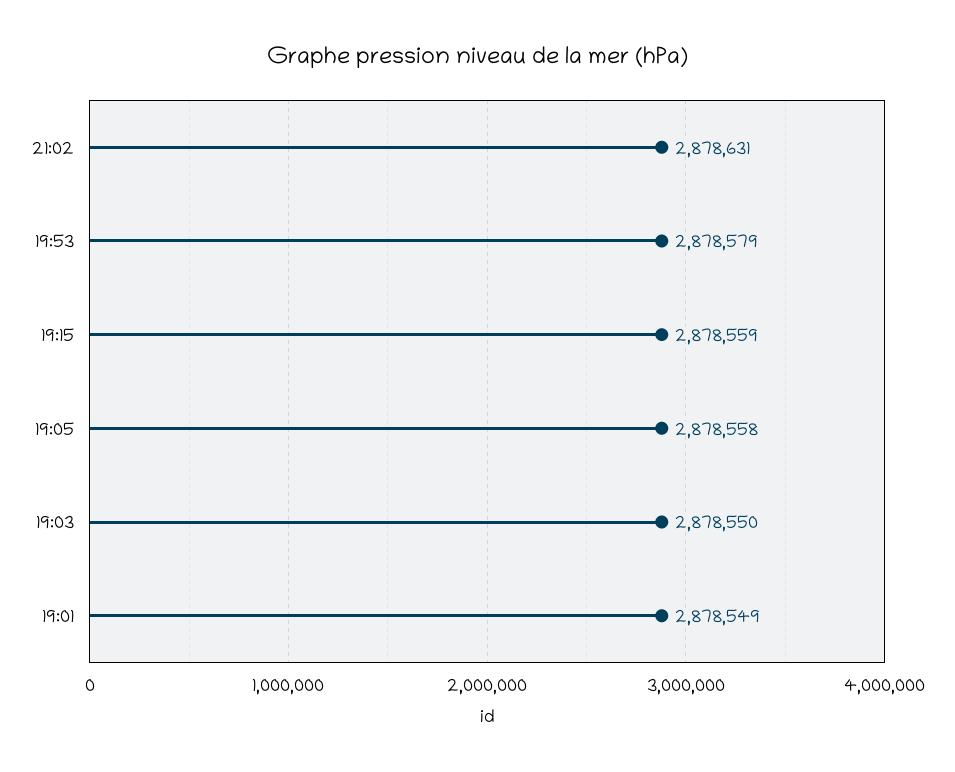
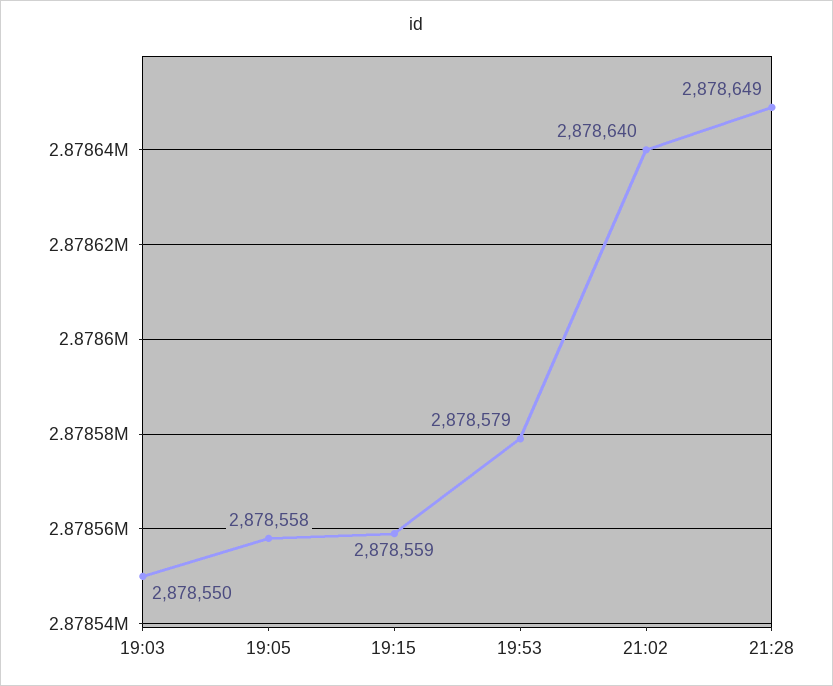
21:02: 2878631 -> 2878640
19:01: 2878549 -> none
21:28: none -> 2878649

